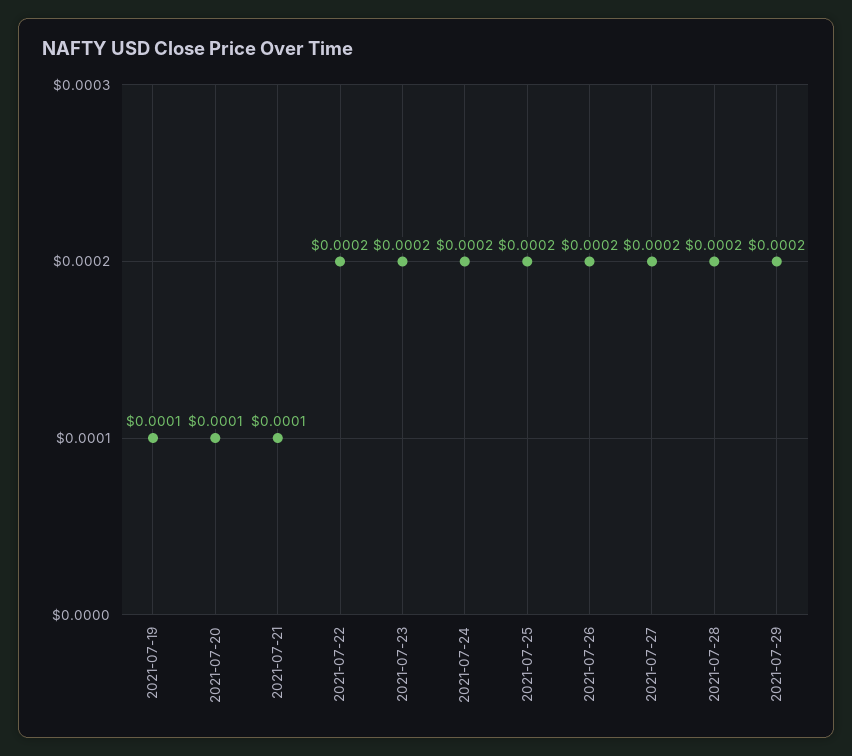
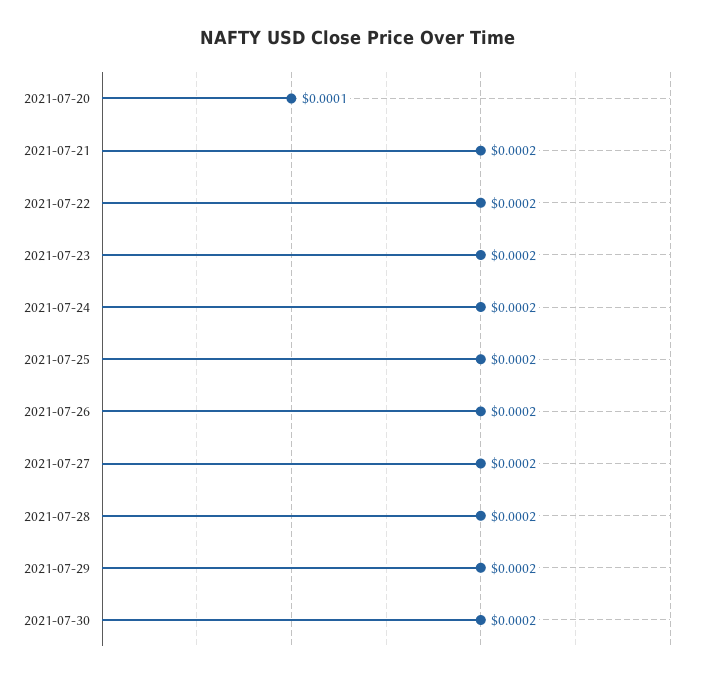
2021-07-19: 0.0001 -> none
2021-07-21: 0.0001 -> 0.0002
2021-07-30: none -> 0.0002

